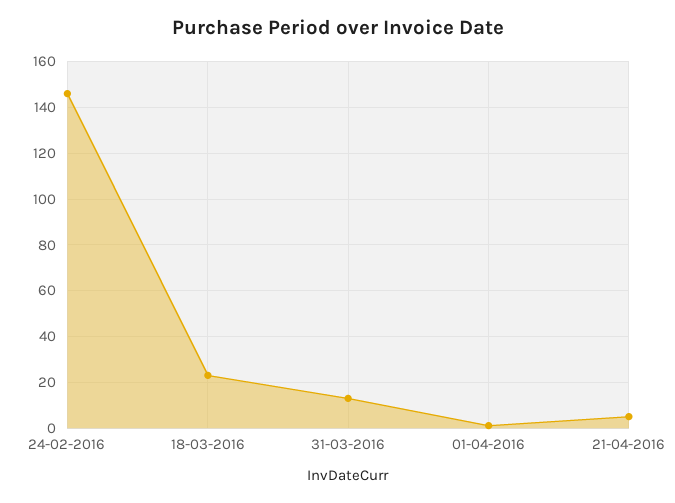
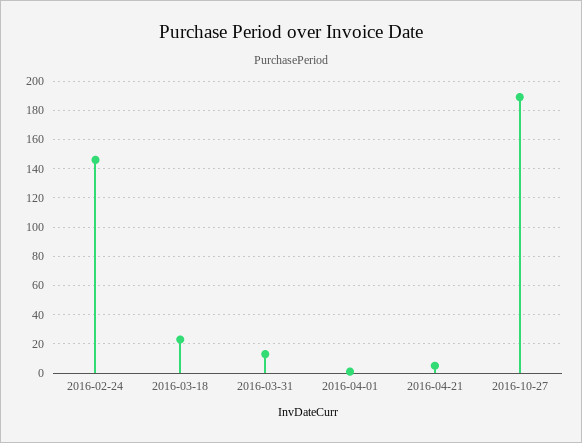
2016-10-27: none -> 190

